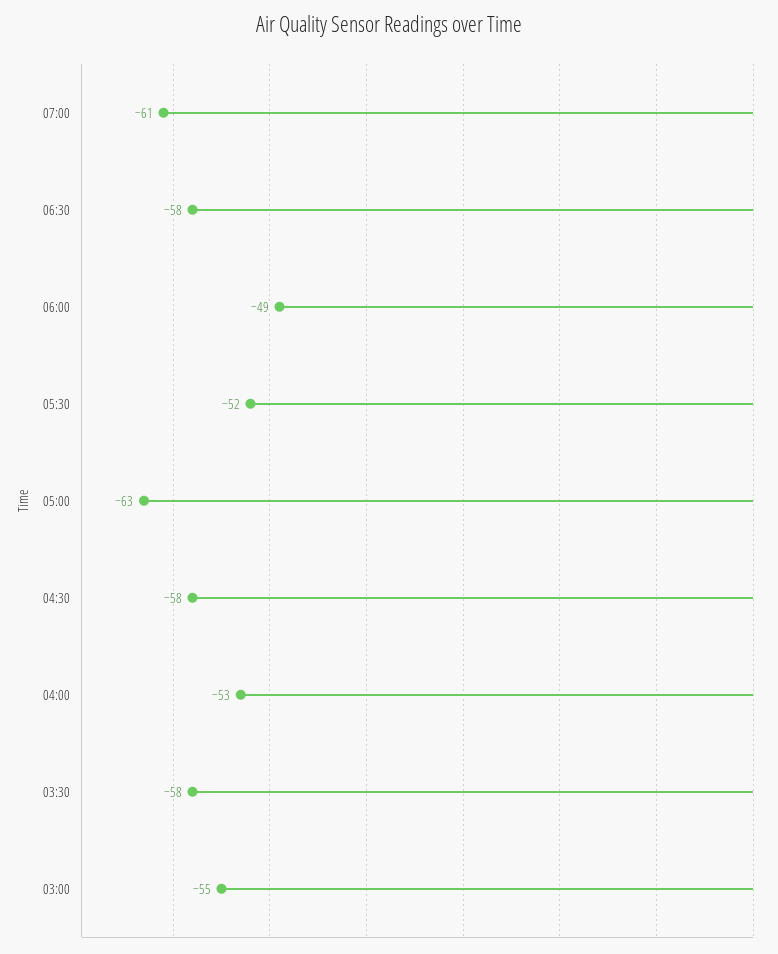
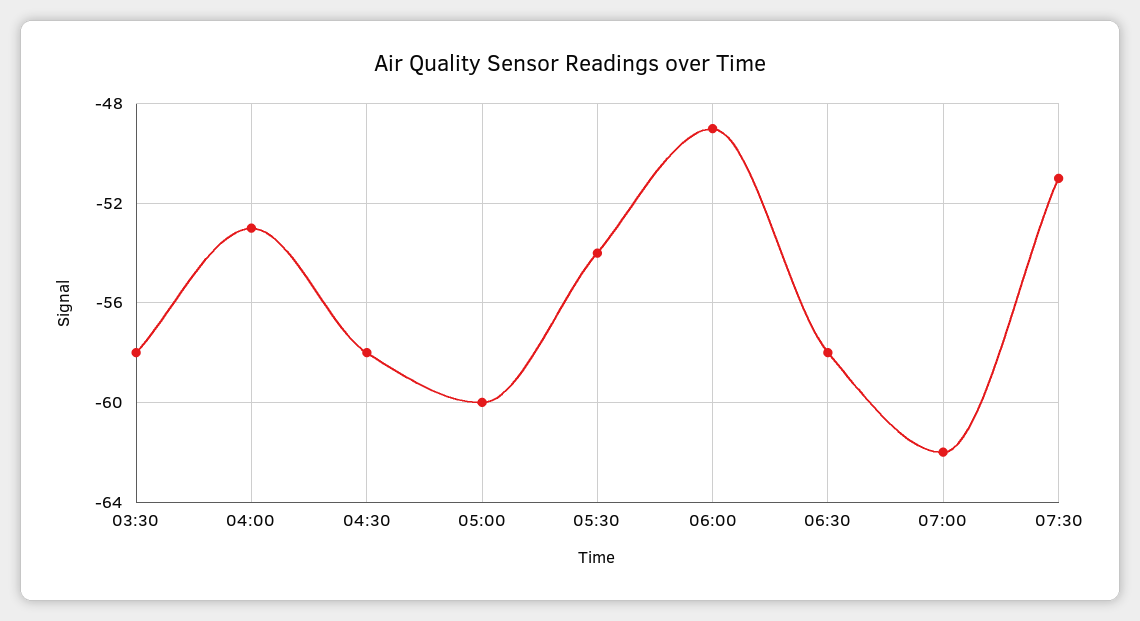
07:00: -61 -> -62
05:30: -52 -> -54
05:00: -63 -> -60
03:00: -55 -> none
07:30: none -> -51

